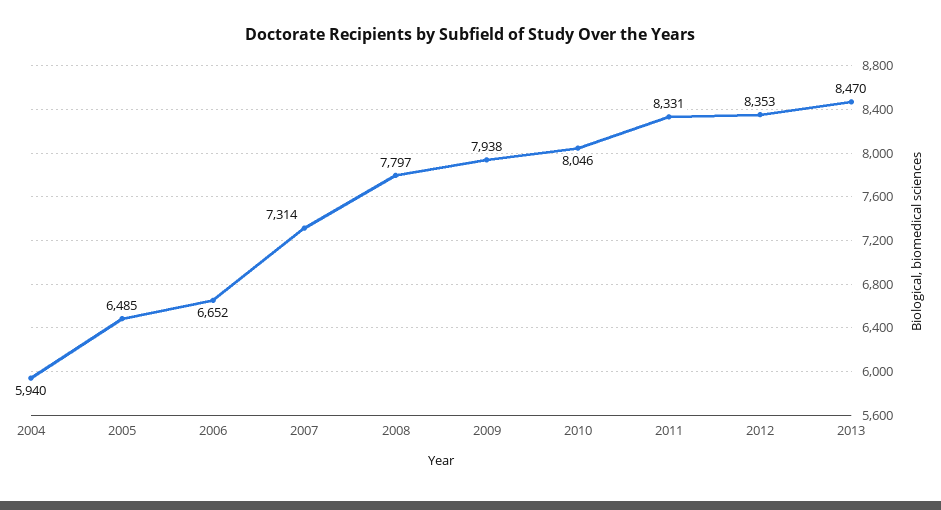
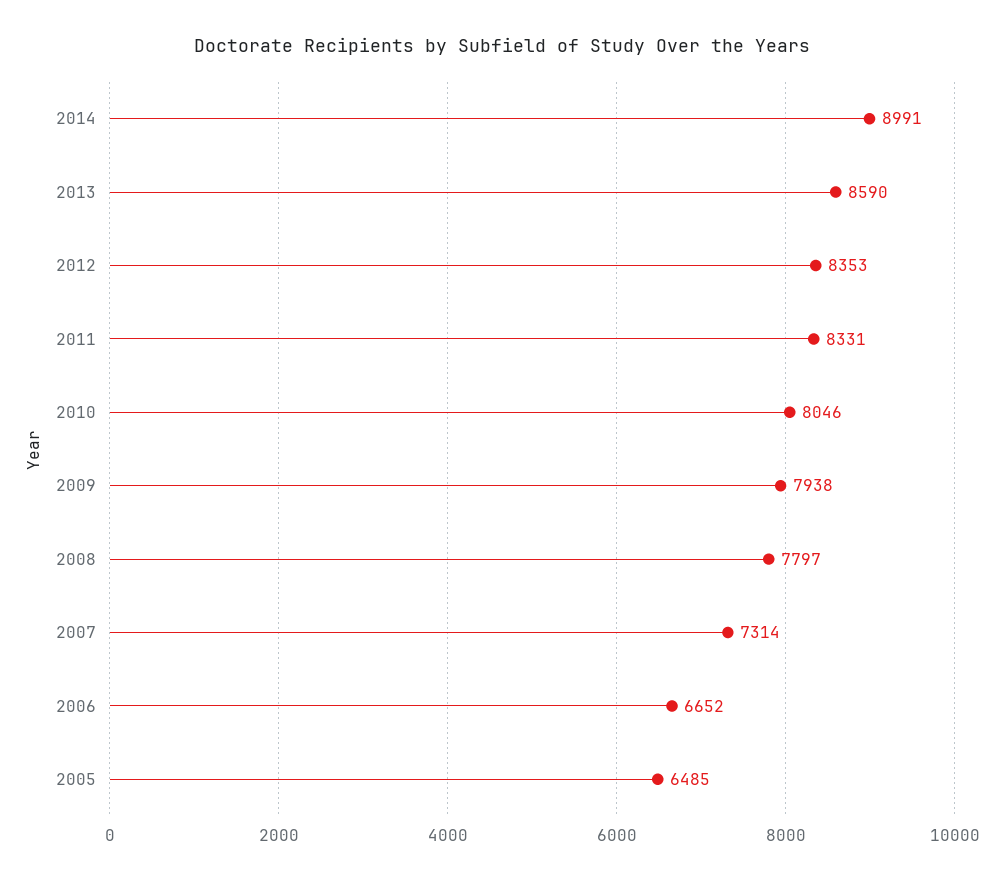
2004: 5940 -> none
2013: 8470 -> 8590
2014: none -> 8991

